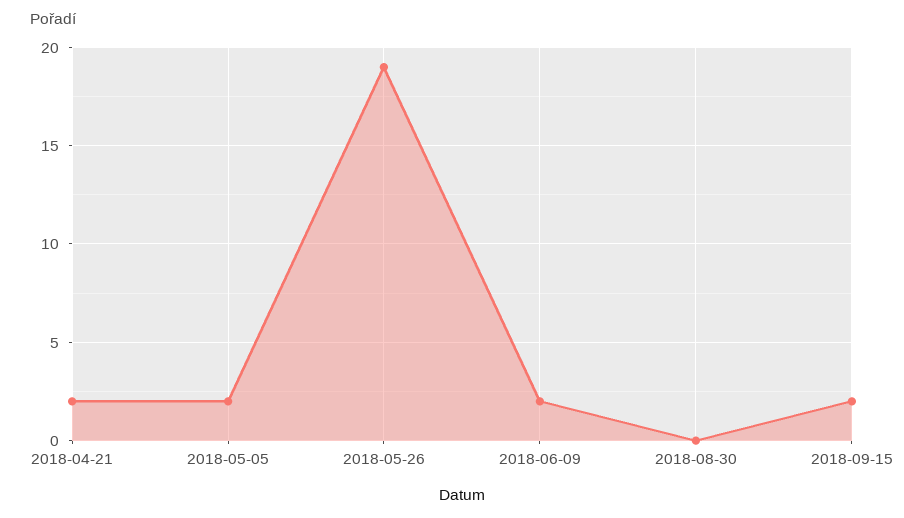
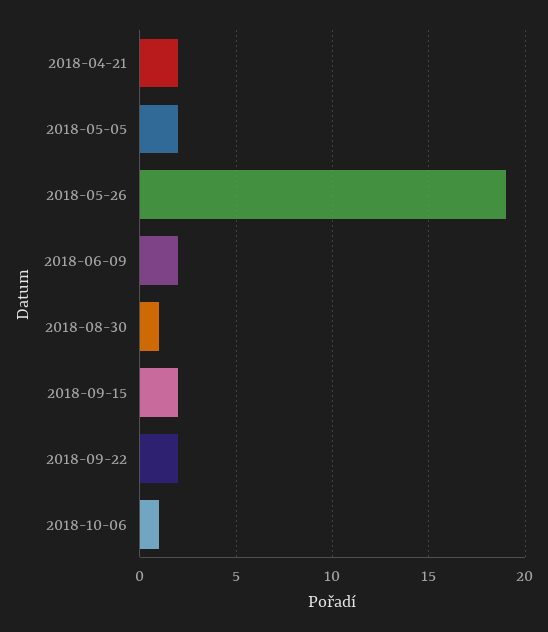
2018-08-30: 0 -> 1
2018-09-22: none -> 2
2018-10-06: none -> 1

